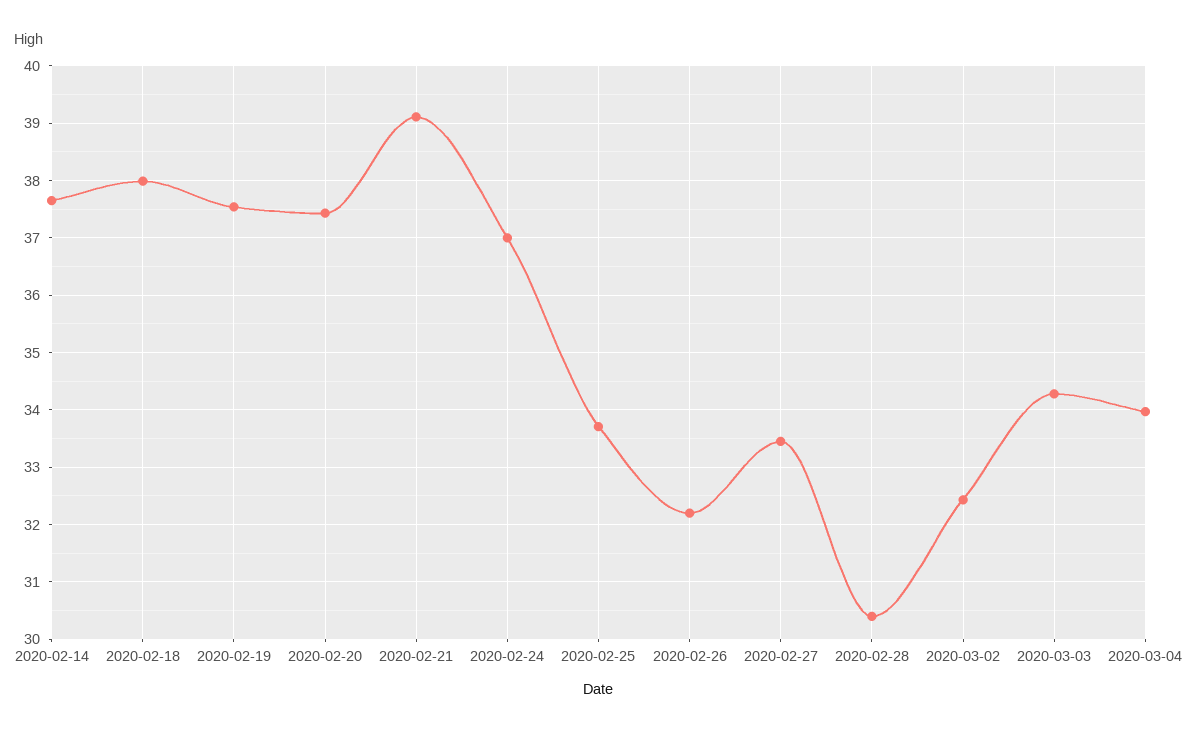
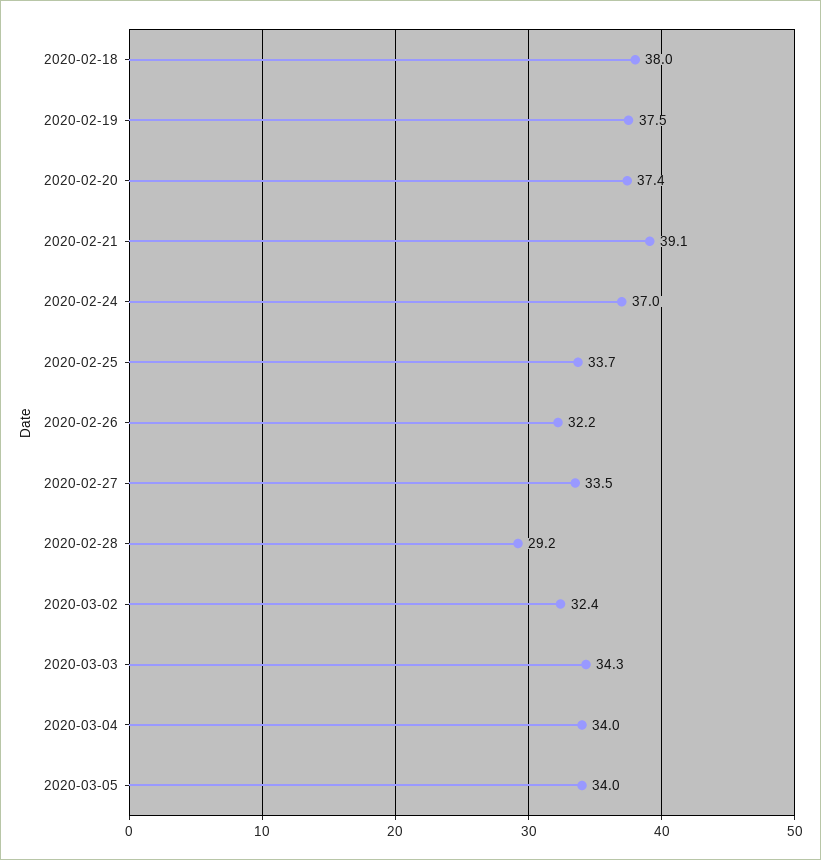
2020-02-14: 37.6 -> none
2020-02-28: 30.4 -> 29.2
2020-03-05: none -> 34

